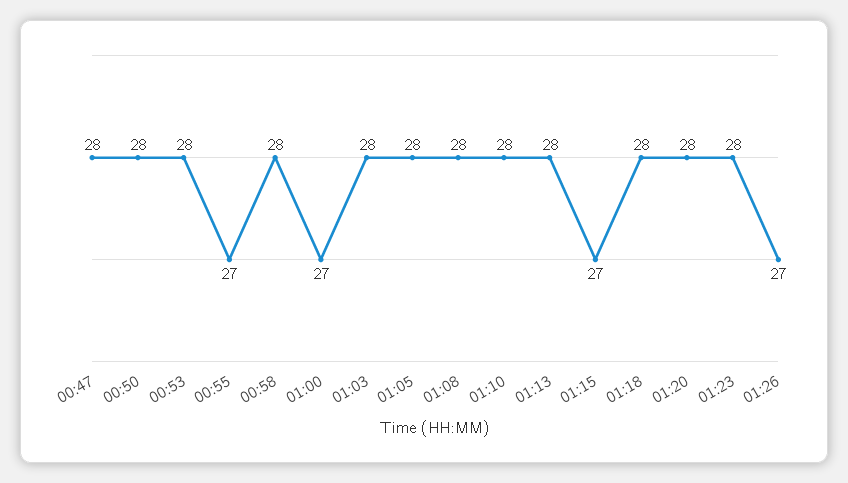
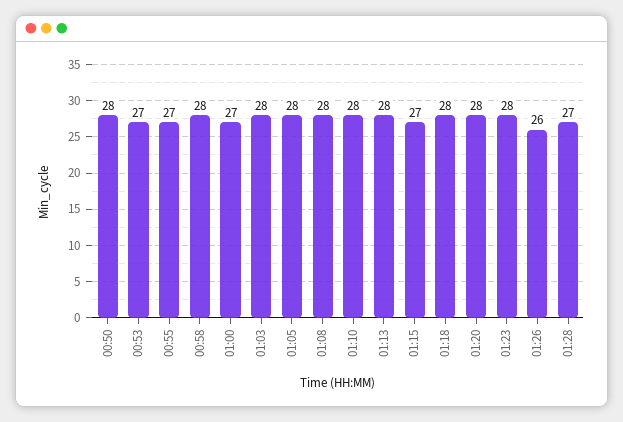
00:47: 28 -> none
00:53: 28 -> 27
01:26: 27 -> 26
01:28: none -> 27

